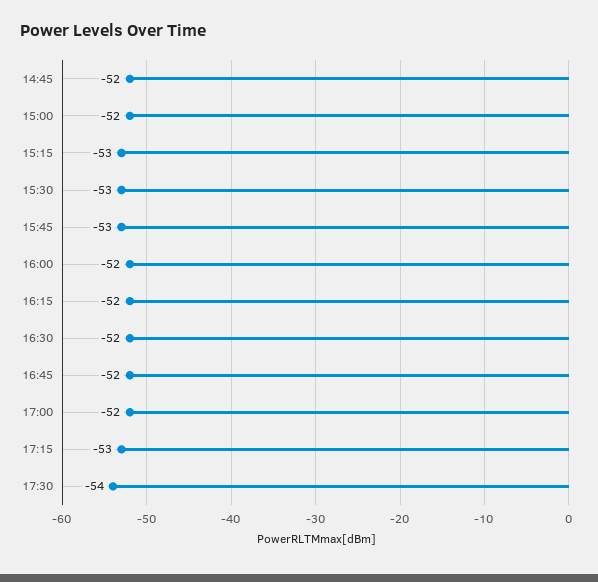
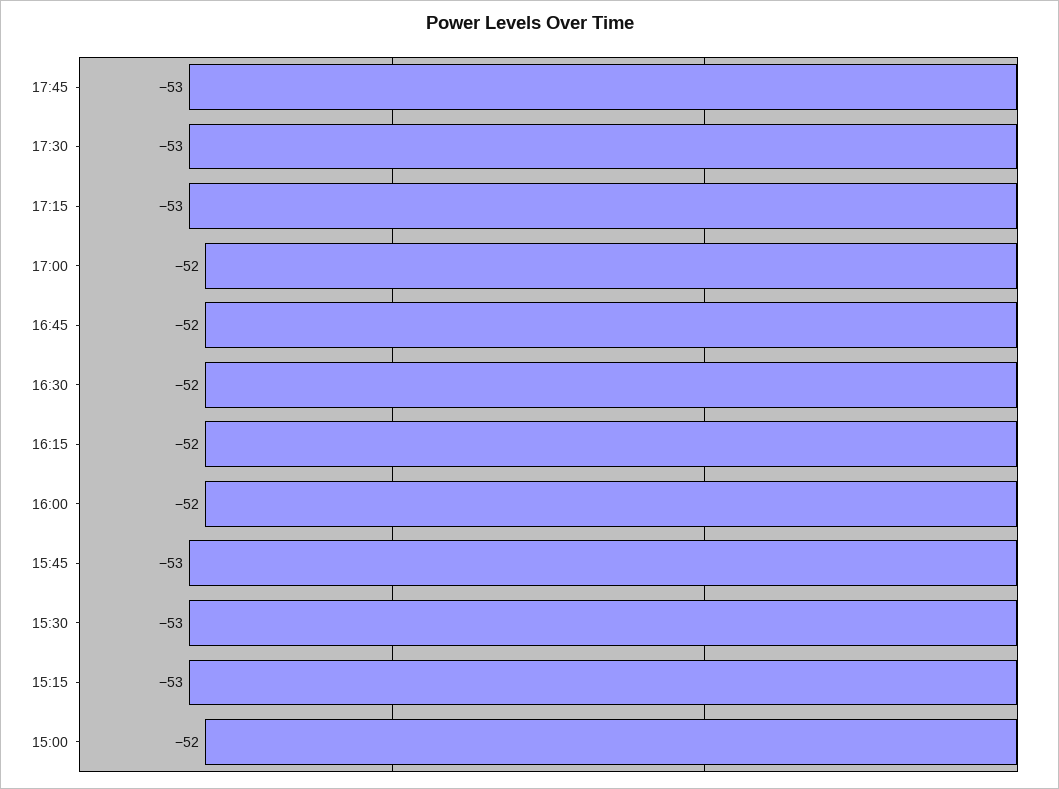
14:45: -52 -> none
17:30: -54 -> -53
17:45: none -> -53

